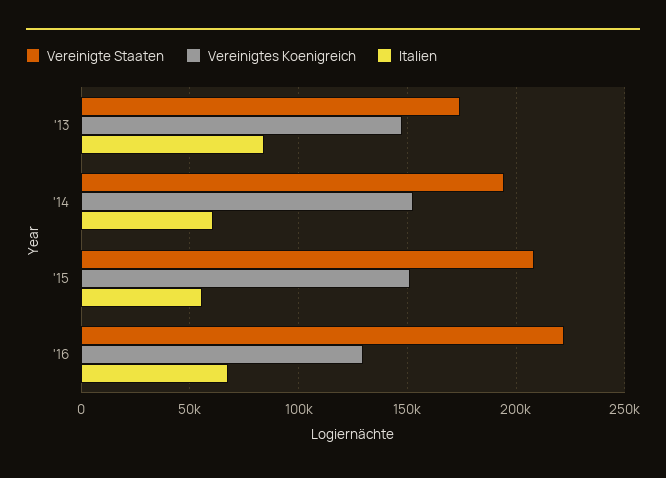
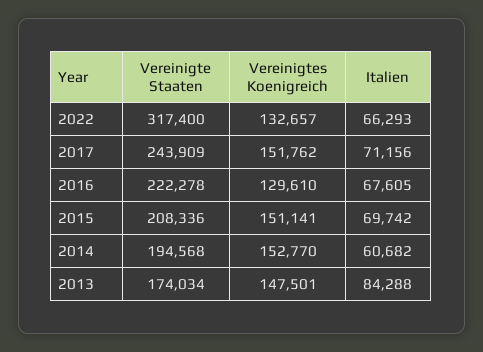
Italien, '15: 55000 -> 69742
Vereinigte Staaten, 2022: none -> 317400
Vereinigtes Koenigreich, 2022: none -> 132657
Italien, 2022: none -> 66293
Vereinigte Staaten, 2017: none -> 243909
Vereinigtes Koenigreich, 2017: none -> 151762
Italien, 2017: none -> 71156

